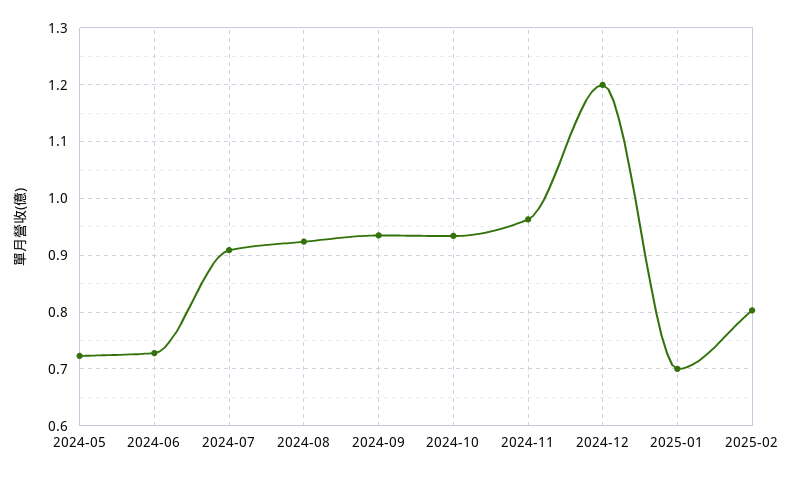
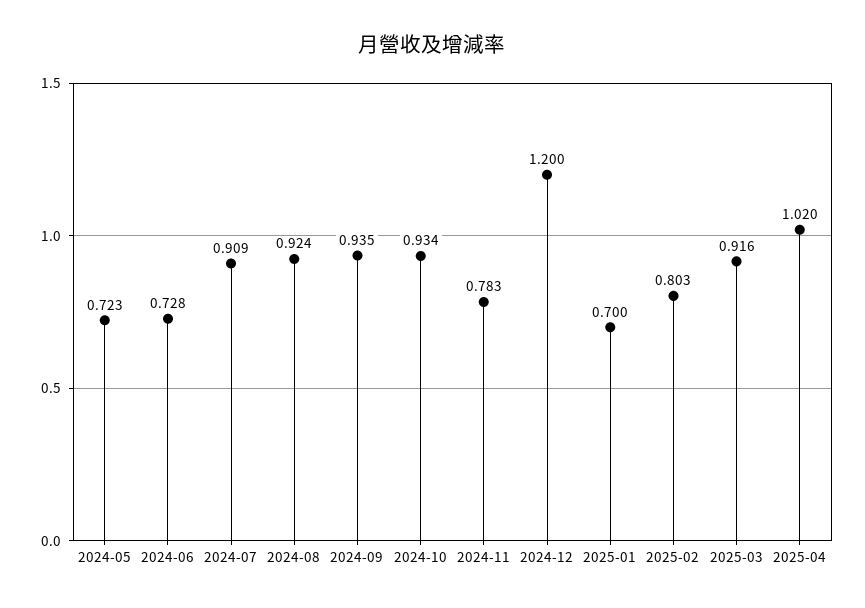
2024-11: 0.96 -> 0.783
2025-03: none -> 0.916
2025-04: none -> 1.02

